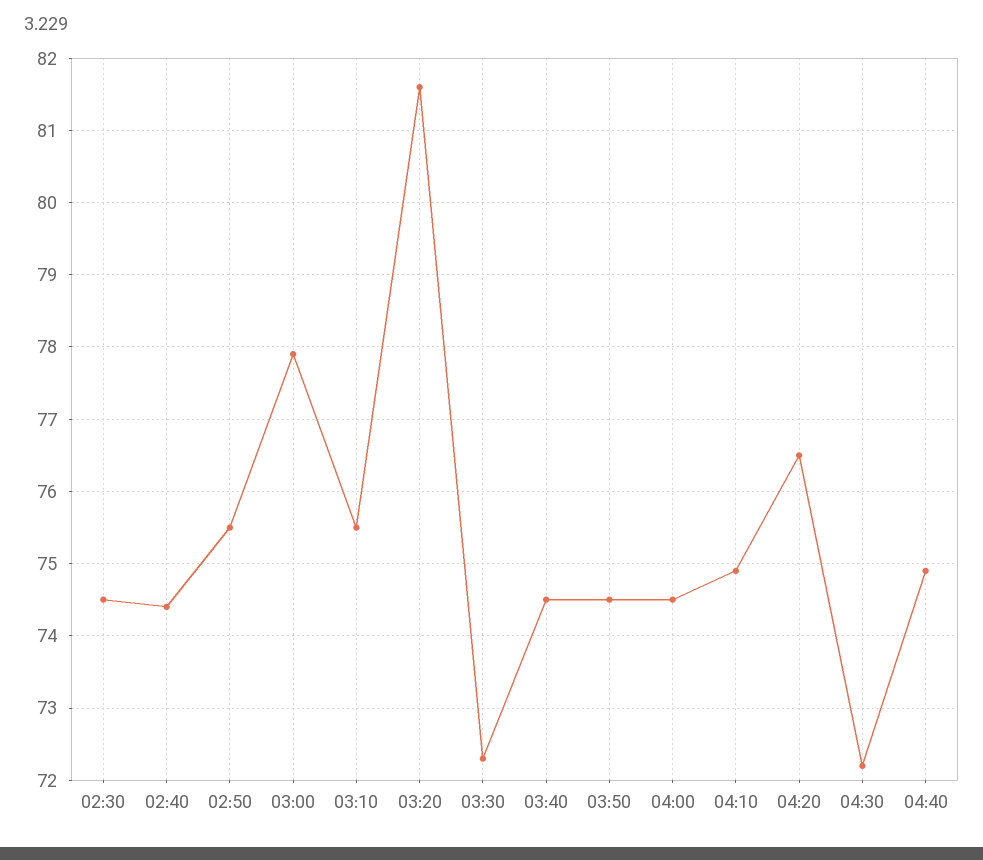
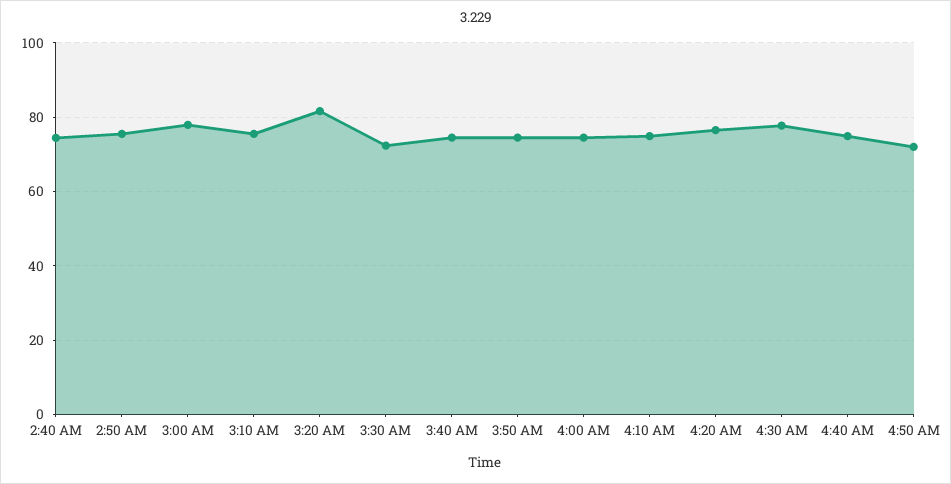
02:30: 74.5 -> none
04:30: 72.2 -> 78
4:50 AM: none -> 72

